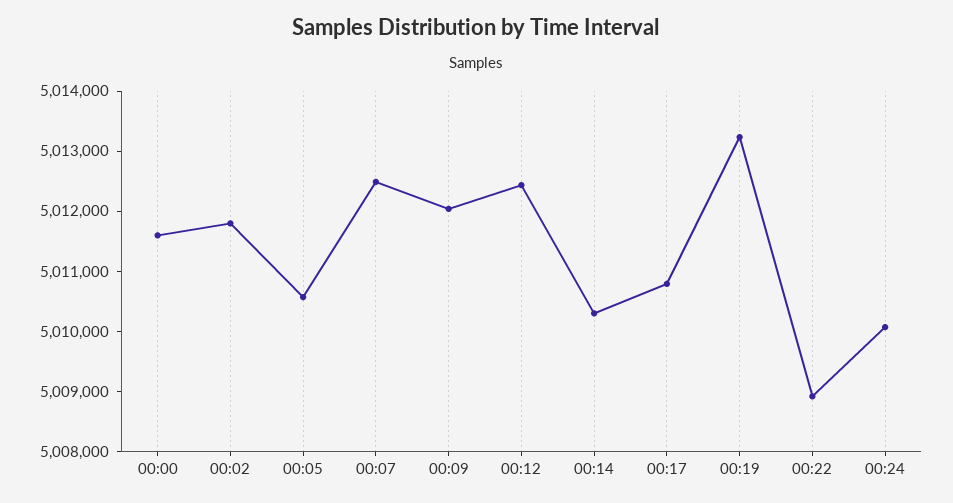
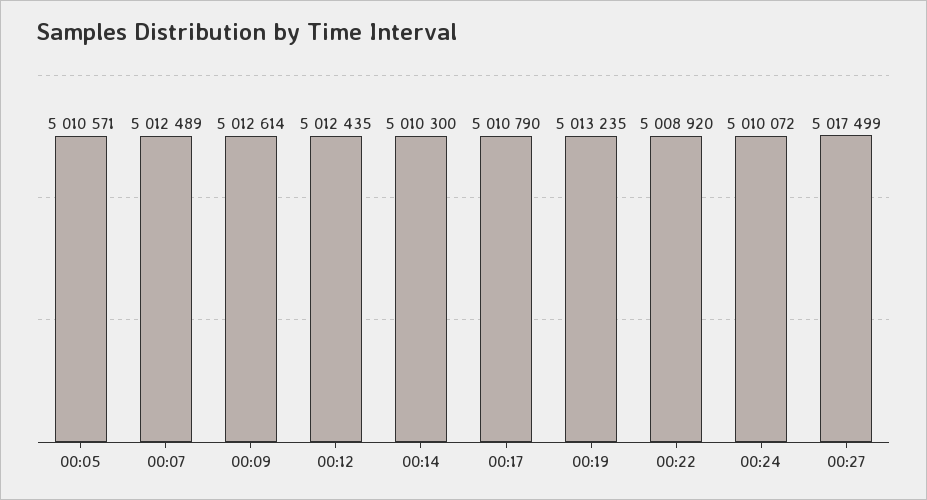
00:00: 5011600 -> none
00:02: 5011800 -> none
00:09: 5012000 -> 5012614
00:27: none -> 5017499

